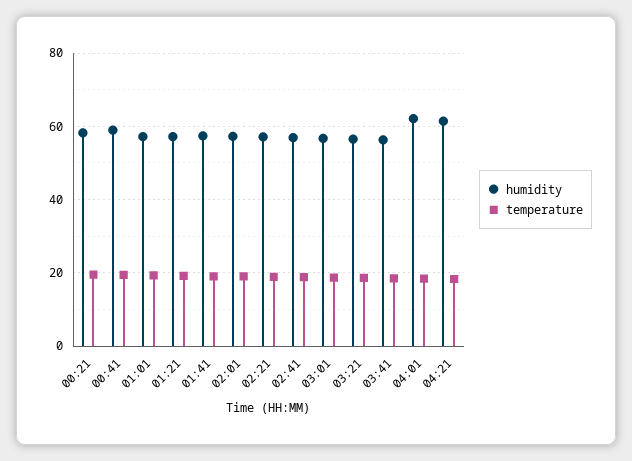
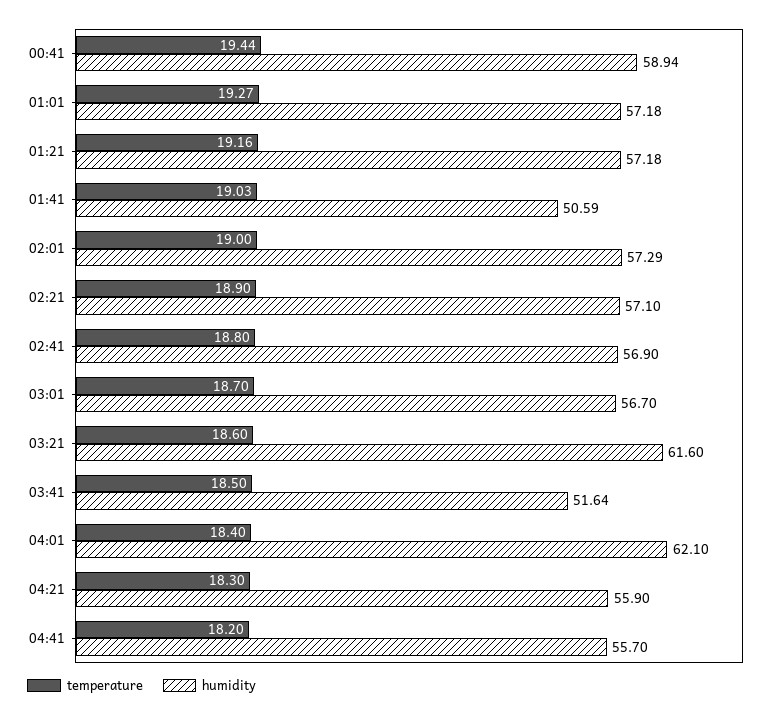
humidity, 00:21: 58 -> none
temperature, 00:21: 20 -> none
humidity, 01:41: 58 -> 50.59
humidity, 03:21: 56 -> 61.6
humidity, 03:41: 56 -> 51.64
humidity, 04:21: 62 -> 55.9
temperature, 04:41: none -> 18.2
humidity, 04:41: none -> 55.7

